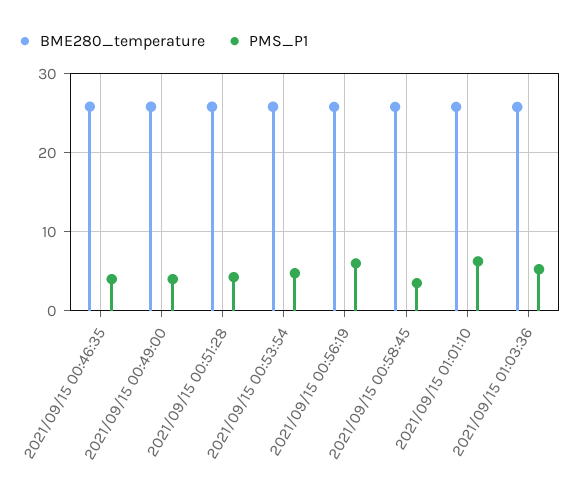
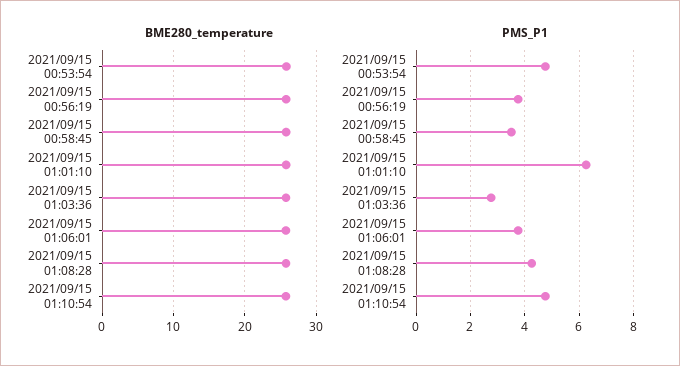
BME280_temperature, 2021/09/15 00:46:35: 26 -> none
PMS_P1, 2021/09/15 00:46:35: 4 -> none
BME280_temperature, 2021/09/15 00:49:00: 26 -> none
PMS_P1, 2021/09/15 00:49:00: 4 -> none
BME280_temperature, 2021/09/15 00:51:28: 26 -> none
PMS_P1, 2021/09/15 00:51:28: 4 -> none
PMS_P1, 2021/09/15 00:56:19: 6 -> 3.75
PMS_P1, 2021/09/15 01:03:36: 5 -> 2.75
BME280_temperature, 2021/09/15 01:06:01: none -> 26
BME280_temperature, 2021/09/15 01:08:28: none -> 26
BME280_temperature, 2021/09/15 01:10:54: none -> 26
PMS_P1, 2021/09/15 01:06:01: none -> 3.75
PMS_P1, 2021/09/15 01:08:28: none -> 4.25
PMS_P1, 2021/09/15 01:10:54: none -> 4.75

